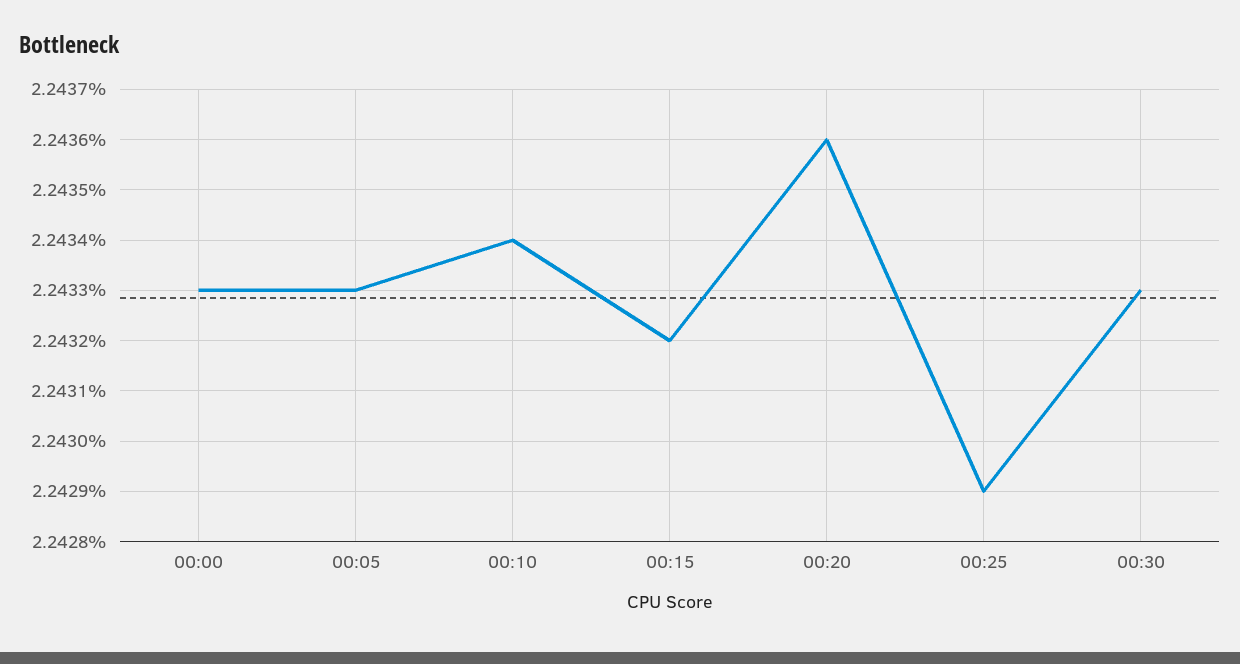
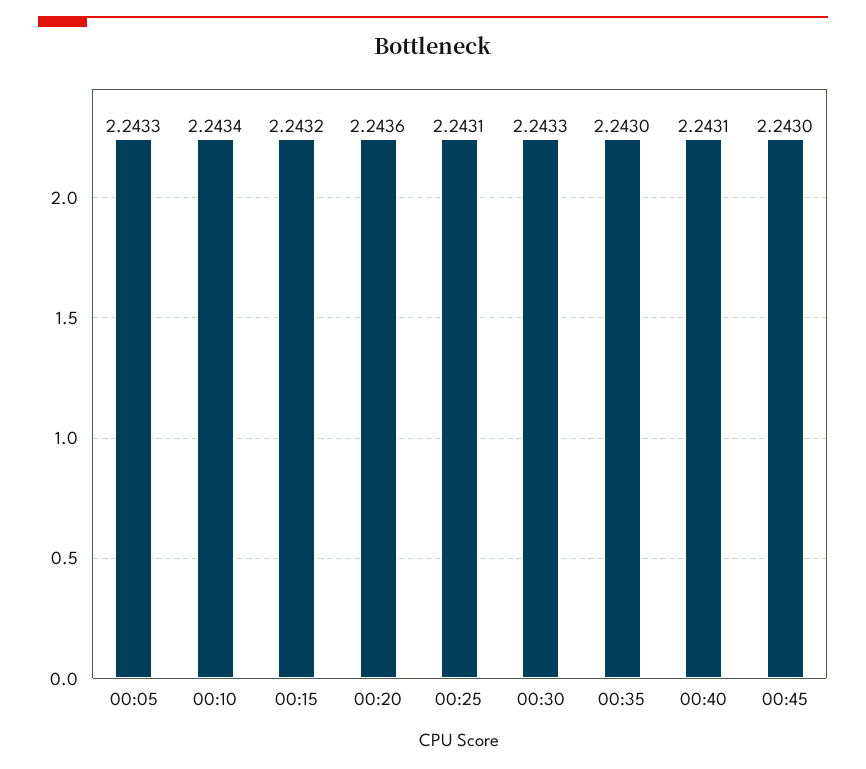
00:00: 2.2433 -> none
00:25: 2.2429 -> 2.2431
00:35: none -> 2.243
00:40: none -> 2.2431
00:45: none -> 2.243

